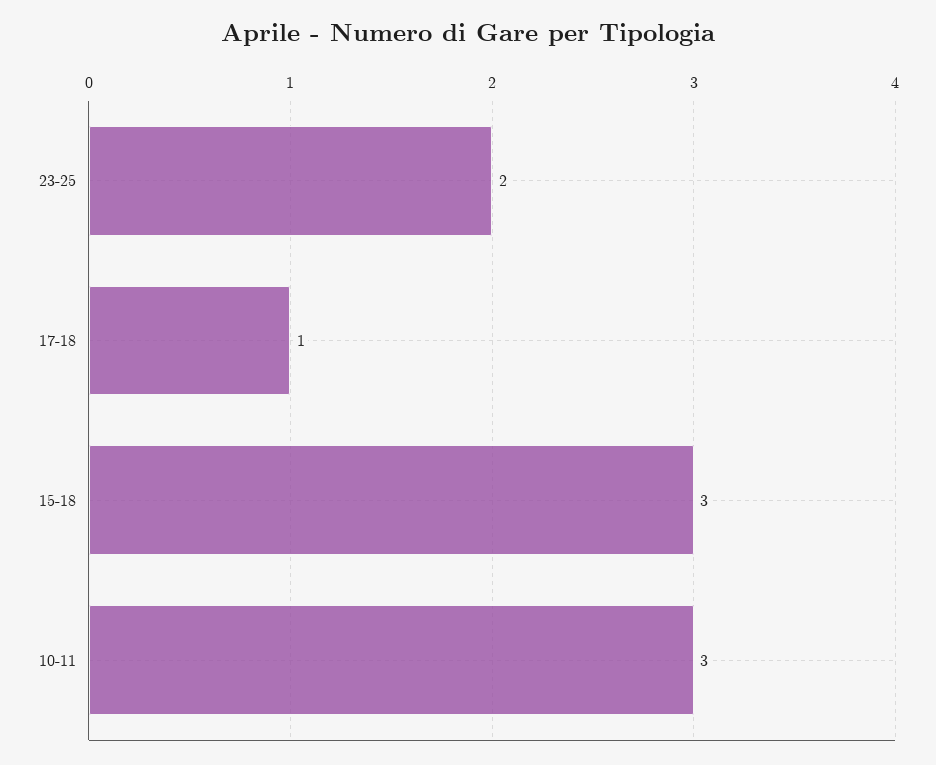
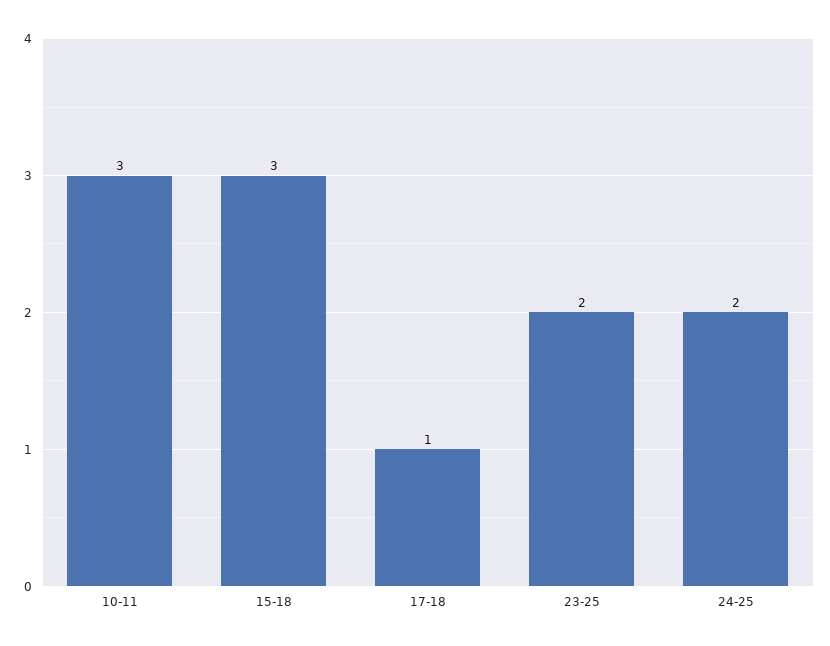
24-25: none -> 2

